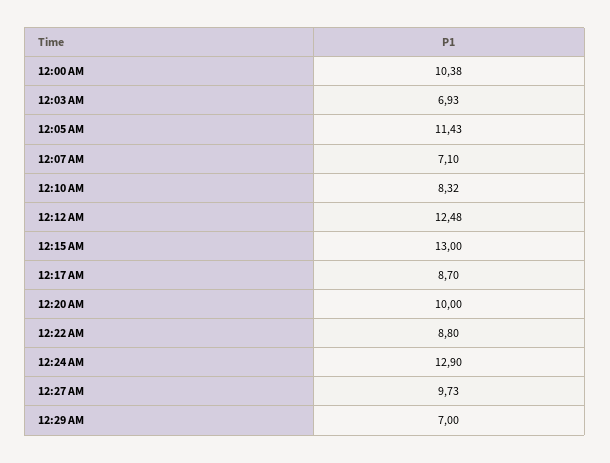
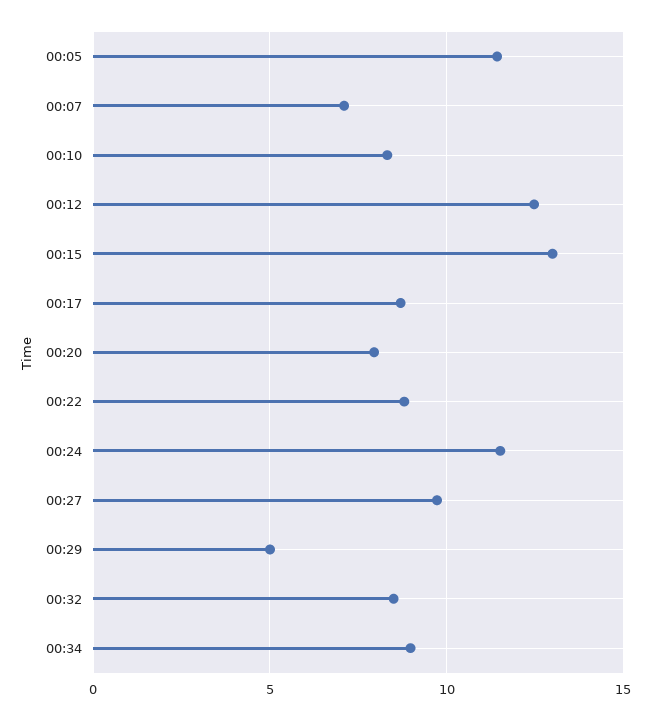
12:00 AM: 10.38 -> none
12:03 AM: 6.93 -> none
12:20 AM: 10 -> 8
12:24 AM: 12.9 -> 11.5
12:29 AM: 7 -> 5
00:32: none -> 8.5
00:34: none -> 9

